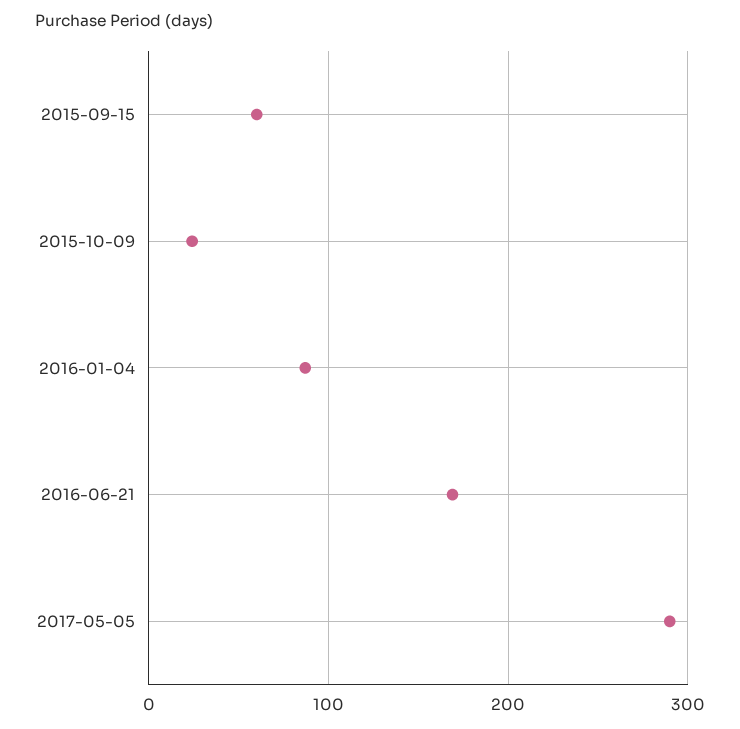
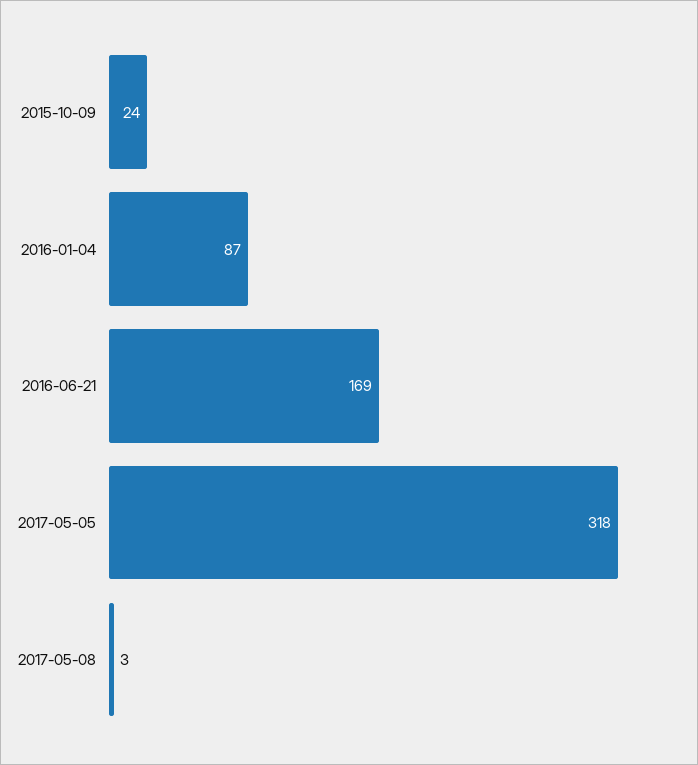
2015-09-15: 60 -> none
2017-05-05: 290 -> 318
2017-05-08: none -> 3

